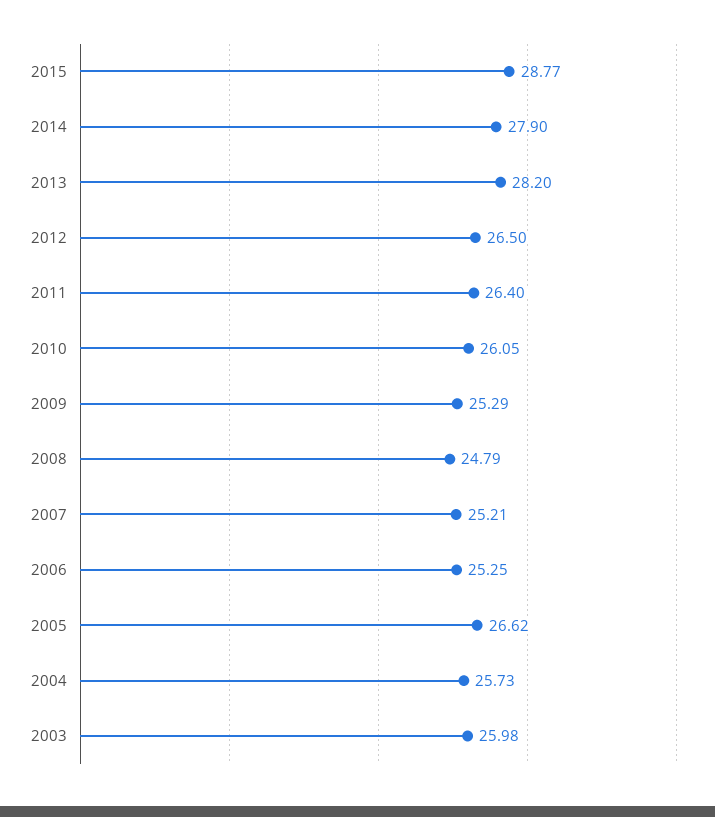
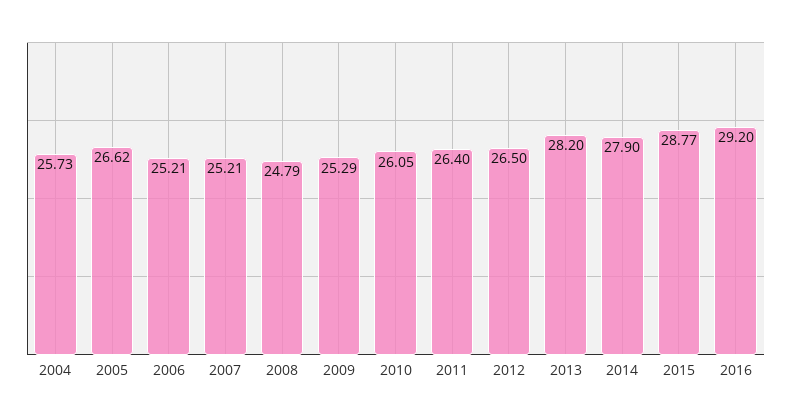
2006: 25.25 -> 25.21
2003: 25.98 -> none
2016: none -> 29.2

